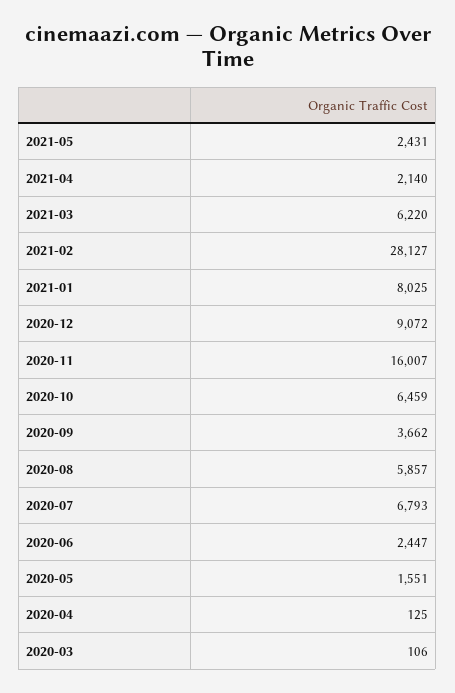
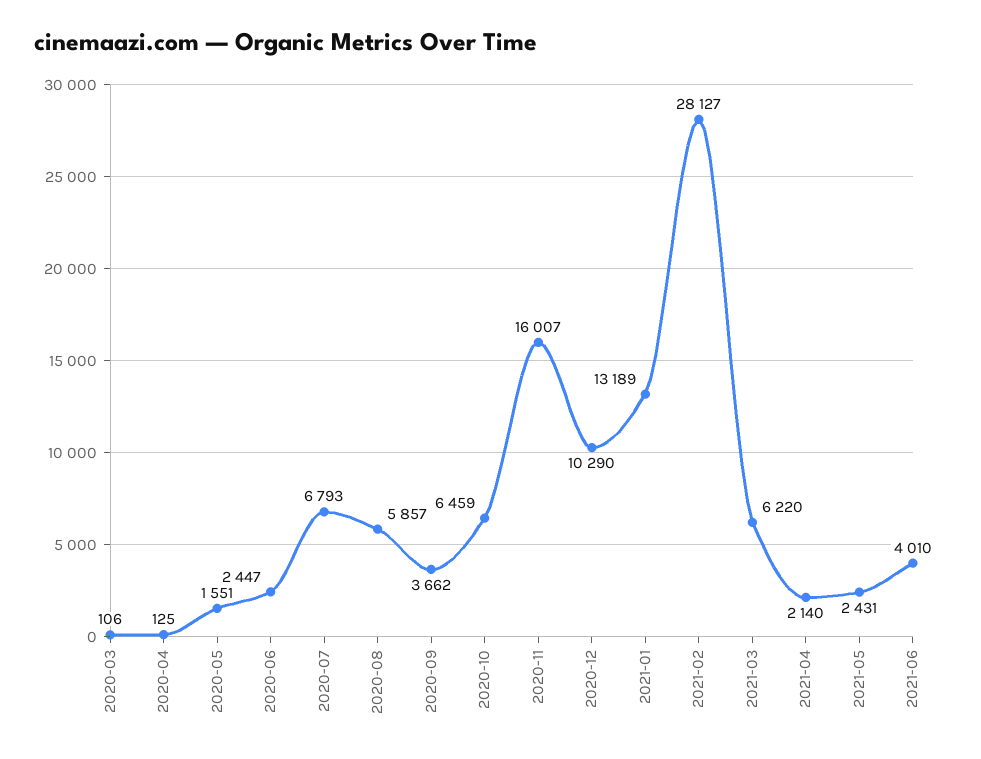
2021-01: 8025 -> 13189
2020-12: 9072 -> 10290
2021-06: none -> 4010

